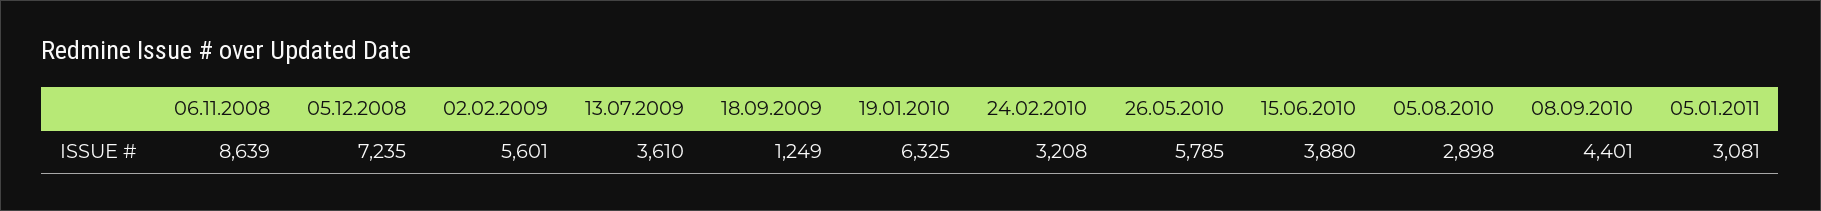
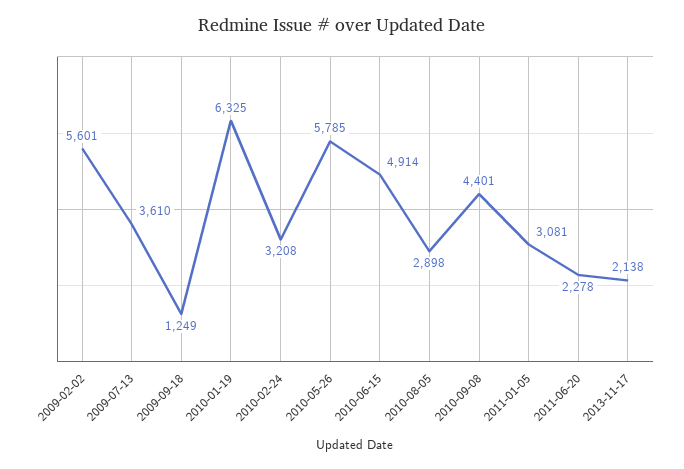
06.11.2008: 8639 -> none
05.12.2008: 7235 -> none
15.06.2010: 3880 -> 4914
2011-06-20: none -> 2278
2013-11-17: none -> 2138

